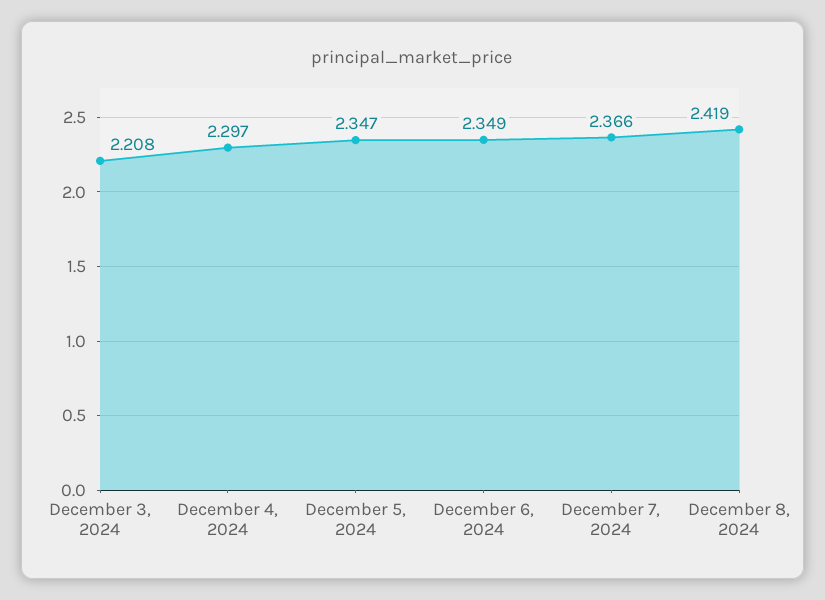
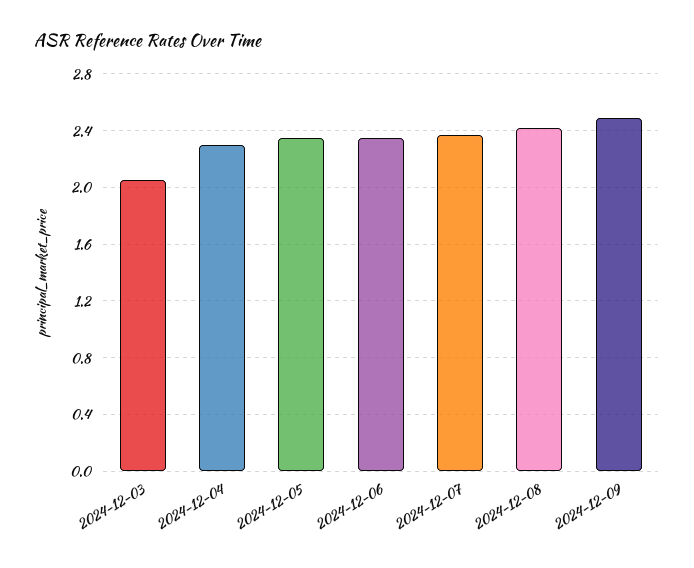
December 3, 2024: 2.208 -> 2.05
2024-12-09: none -> 2.5

